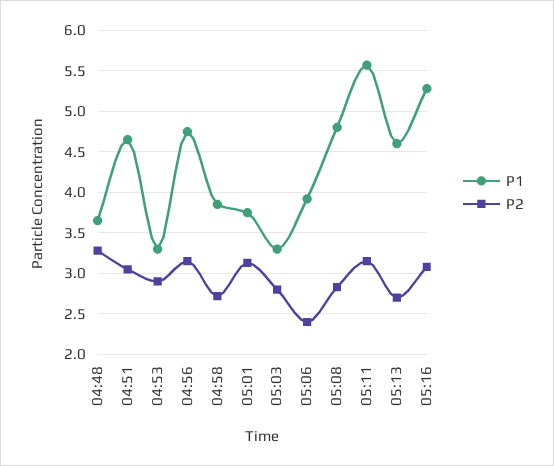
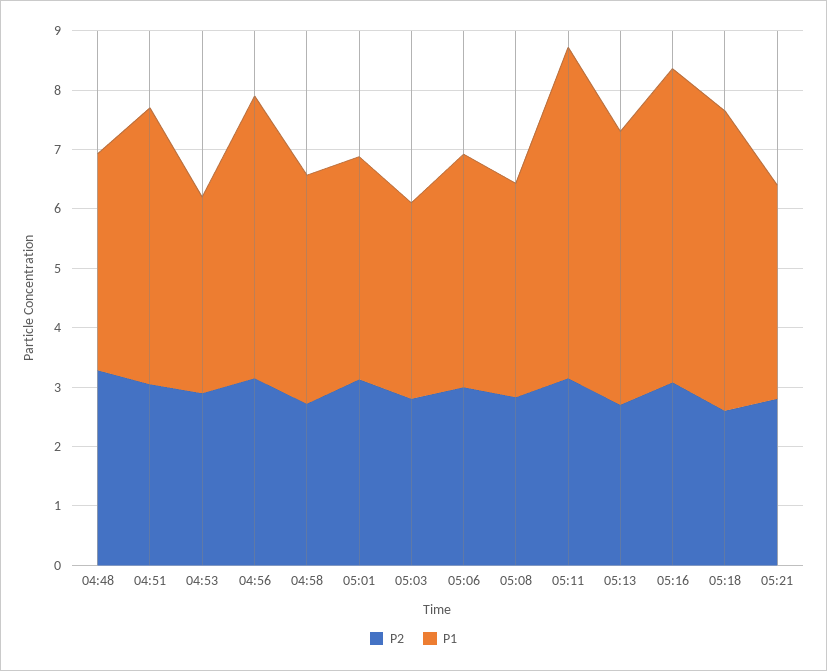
P2, 05:06: 2.4 -> 3
P1, 05:08: 4.8 -> 3.6
P2, 05:18: none -> 2.6
P1, 05:18: none -> 5
P2, 05:21: none -> 2.8
P1, 05:21: none -> 3.6

